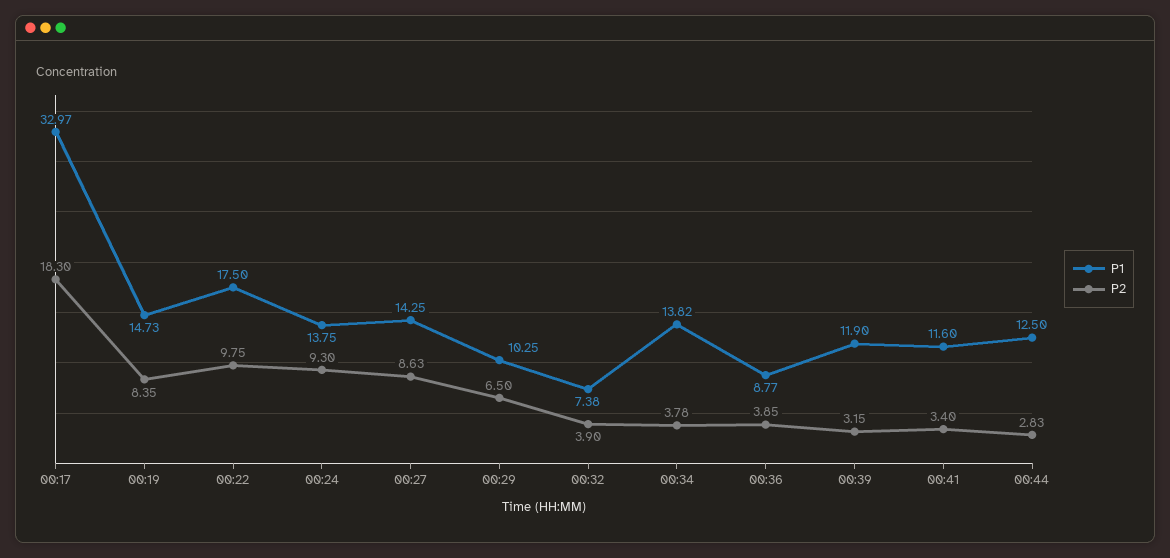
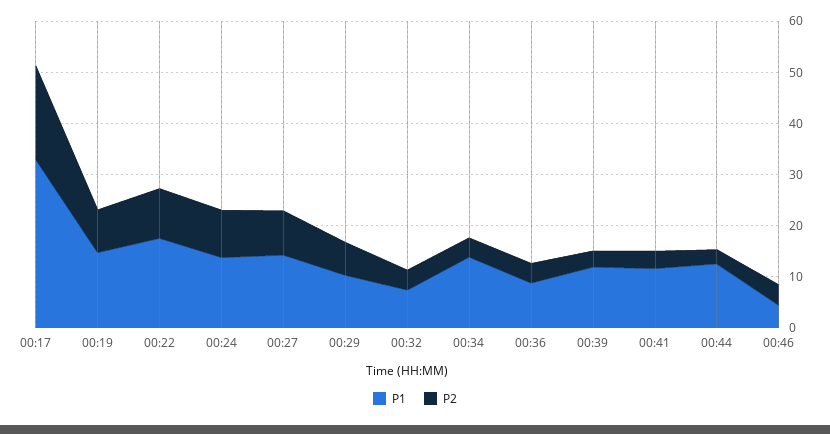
P1, 00:46: none -> 4
P2, 00:46: none -> 4

